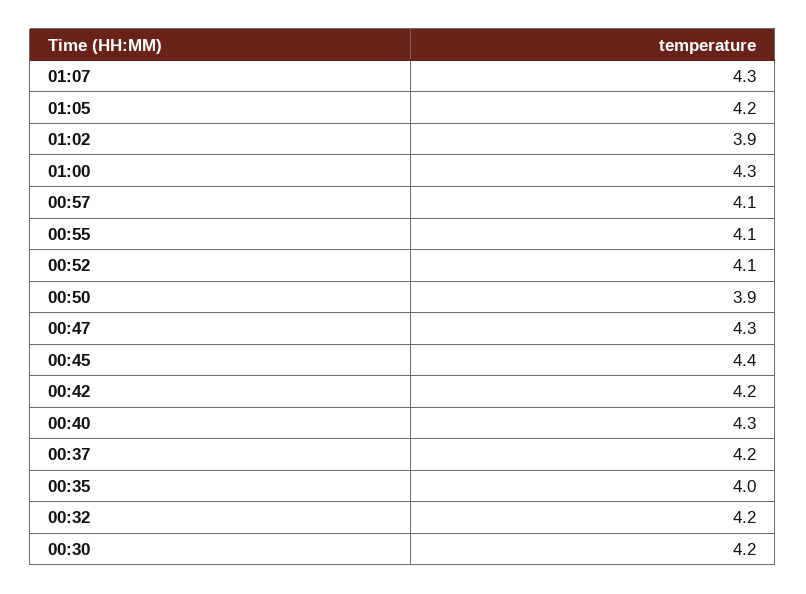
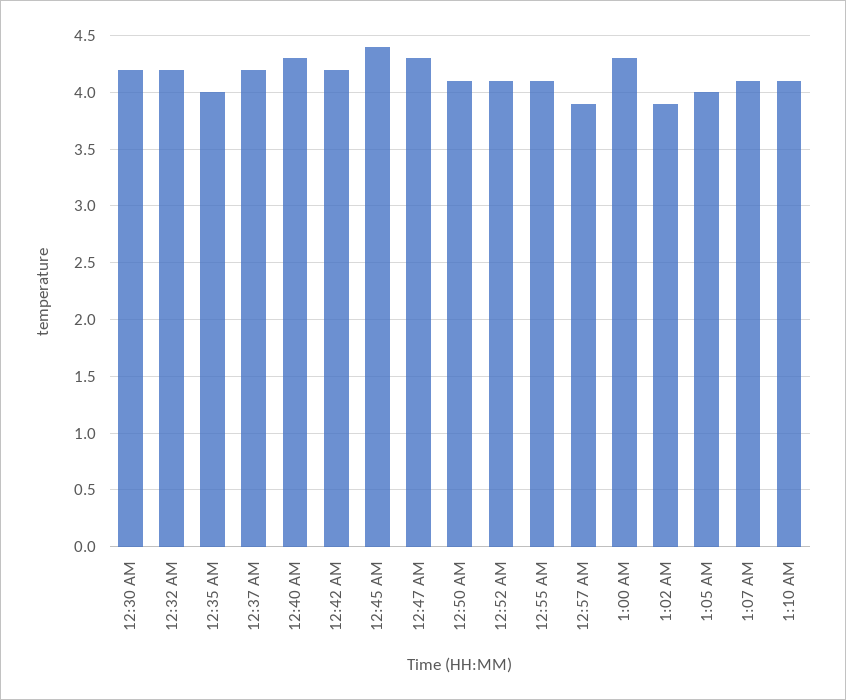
01:07: 4.3 -> 4.1
01:05: 4.2 -> 4
00:57: 4.1 -> 3.9
00:50: 3.9 -> 4.1
1:10 AM: none -> 4.1

